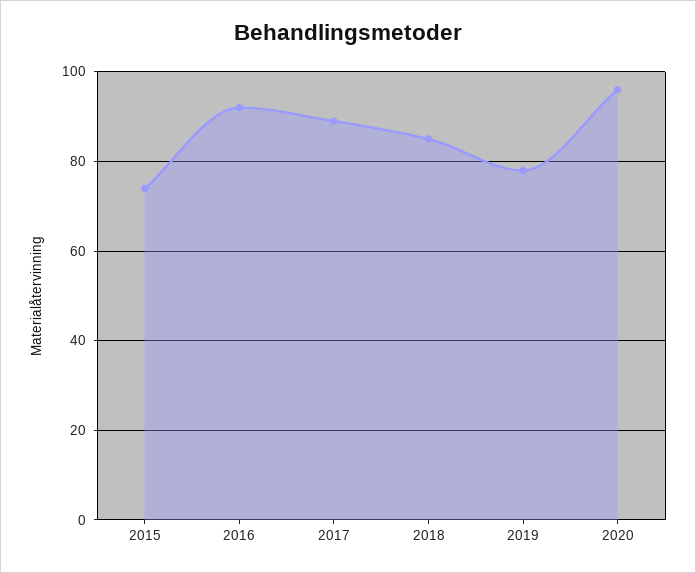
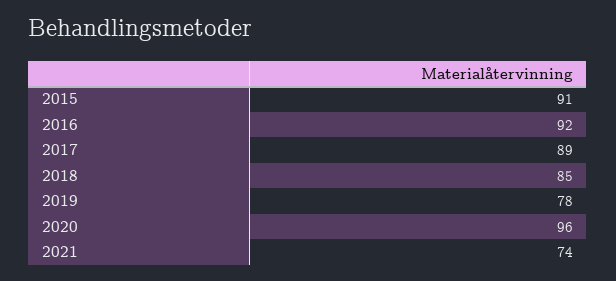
2015: 75 -> 91
2021: none -> 74

